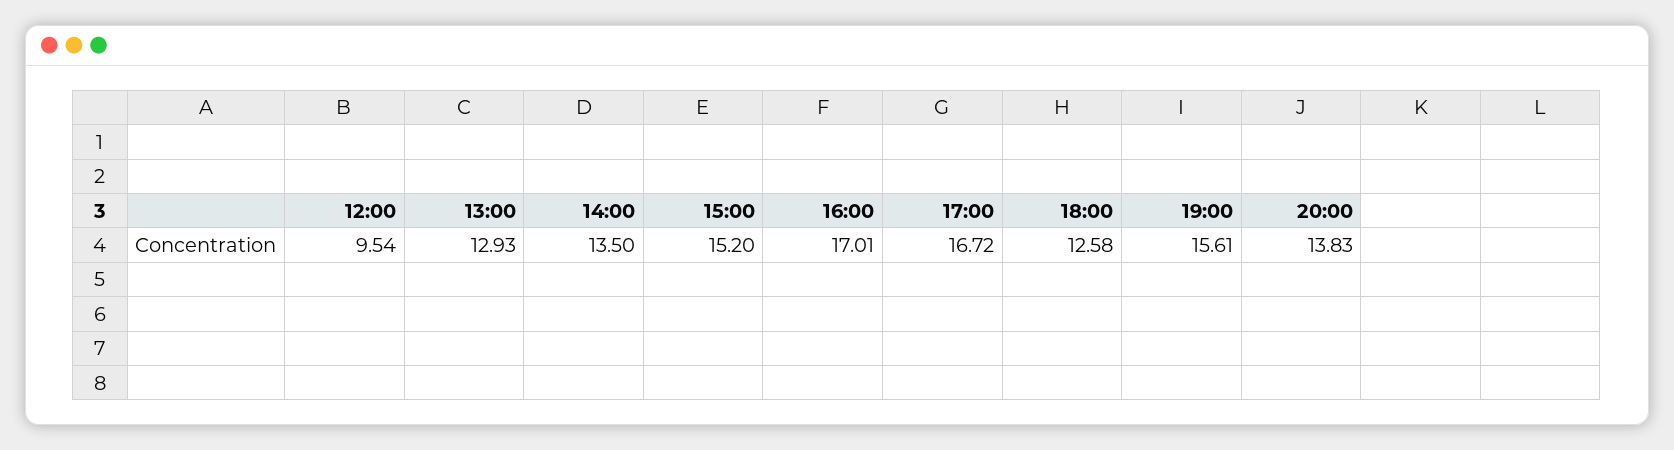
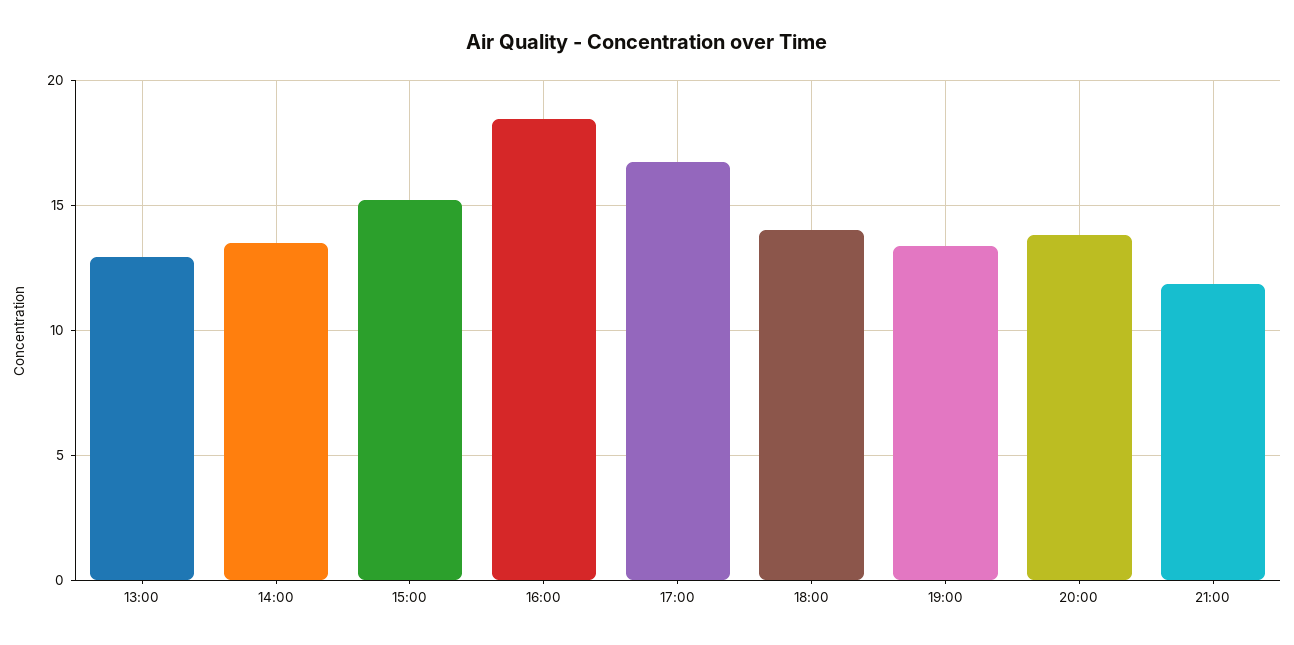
12:00: 9.54 -> none
16:00: 17.01 -> 18.5
18:00: 12.58 -> 14
19:00: 15.61 -> 13.5
21:00: none -> 12

